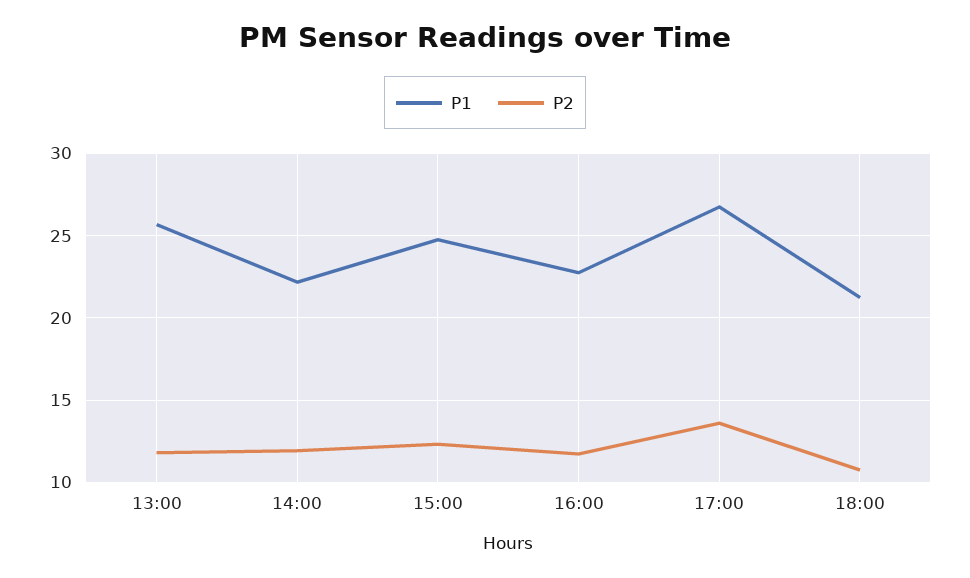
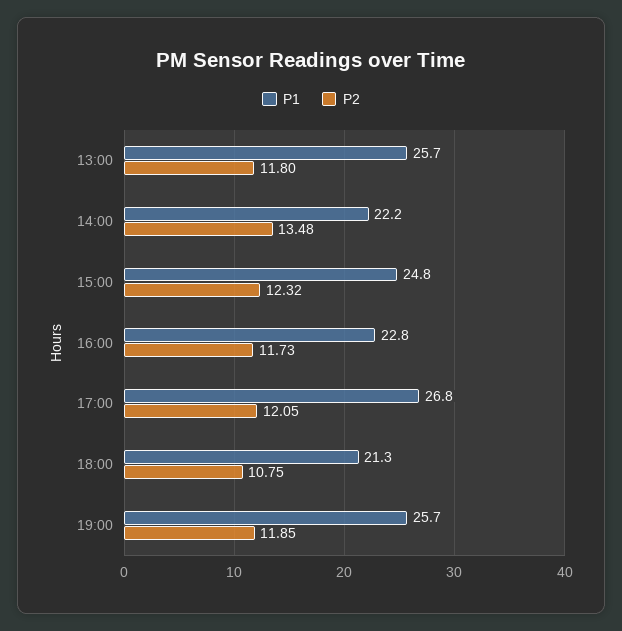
P2, 14:00: 12 -> 13.48
P2, 17:00: 13.5 -> 12.05
P1, 19:00: none -> 25.7
P2, 19:00: none -> 11.85

